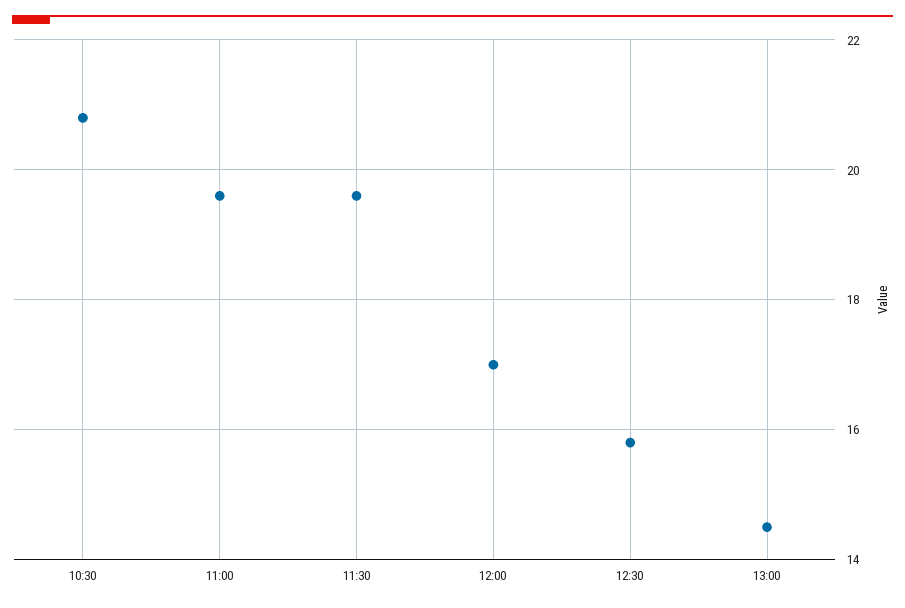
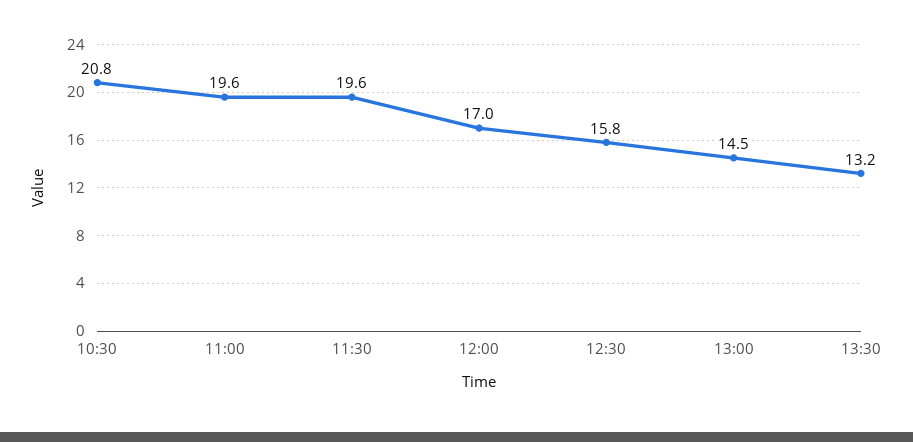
13:30: none -> 13.2

